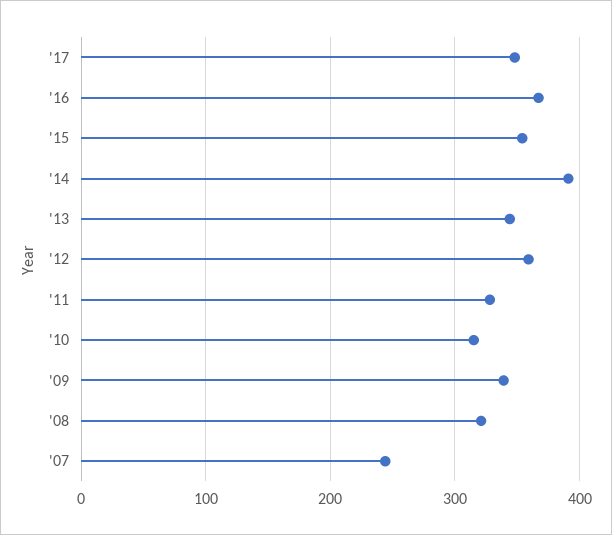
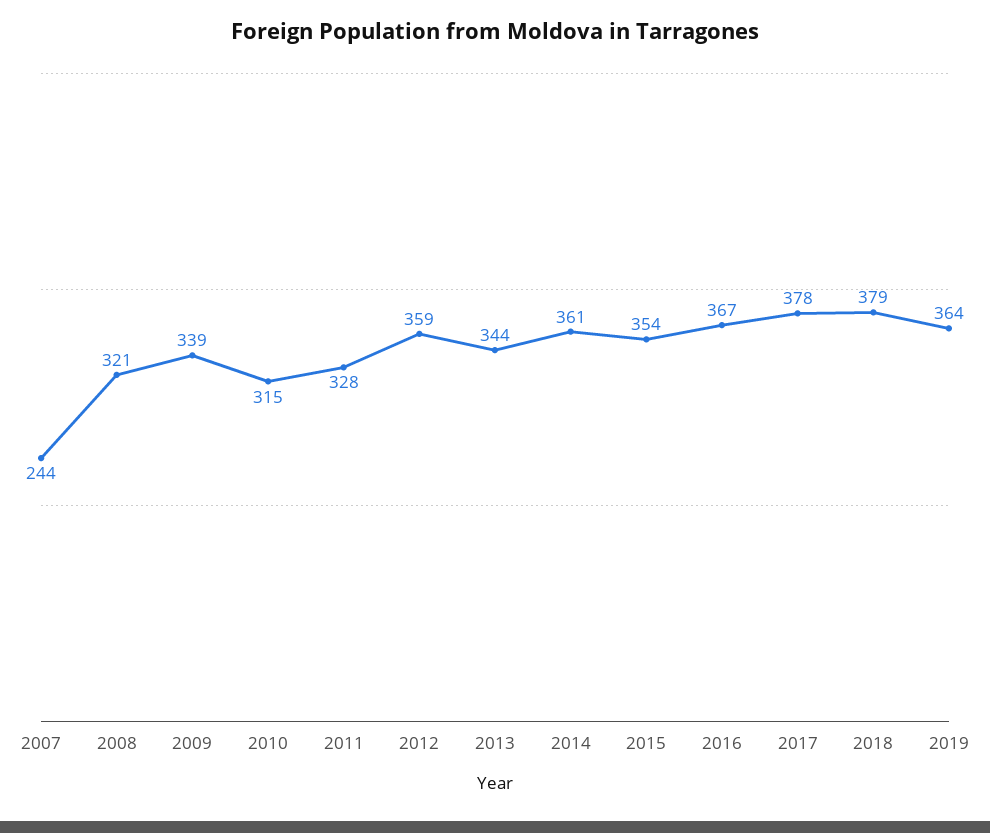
'17: 350 -> 378
'14: 390 -> 361
2018: none -> 379
2019: none -> 364

